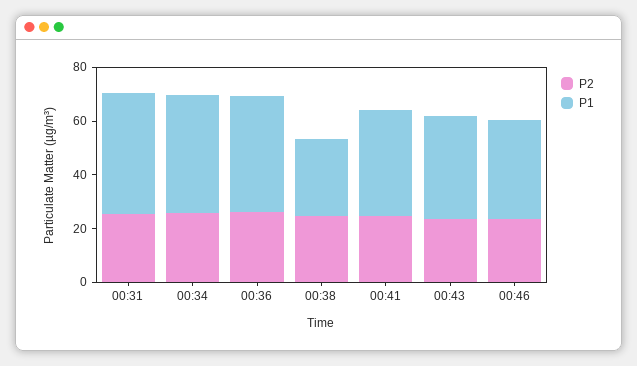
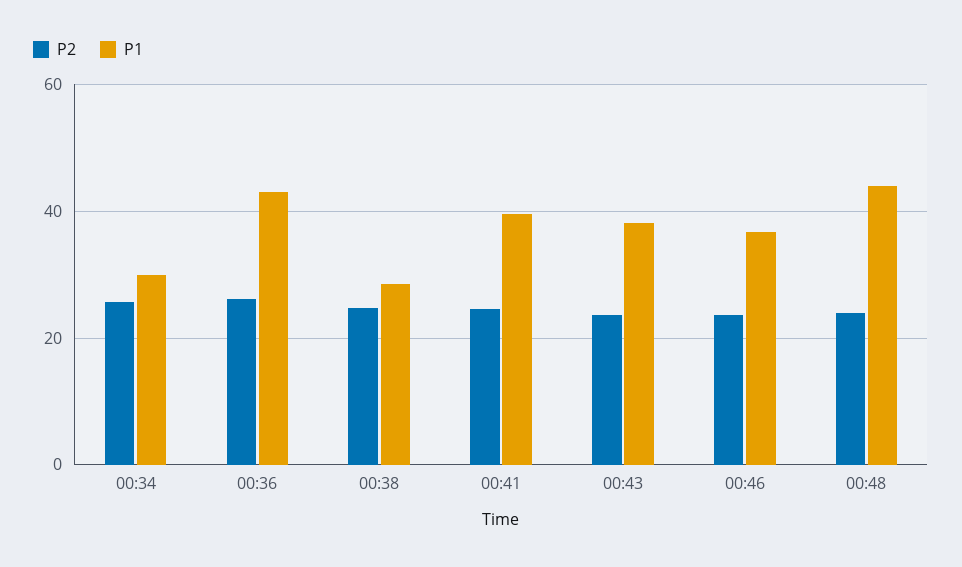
P2, 00:31: 25 -> none
P1, 00:31: 45 -> none
P1, 00:34: 45 -> 30
P2, 00:48: none -> 24
P1, 00:48: none -> 44

